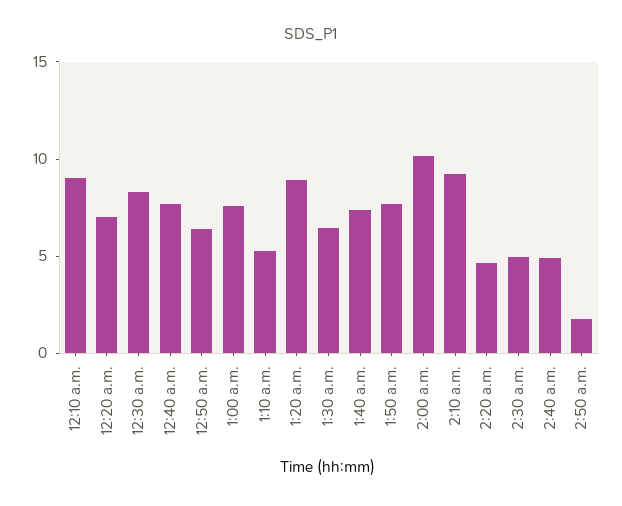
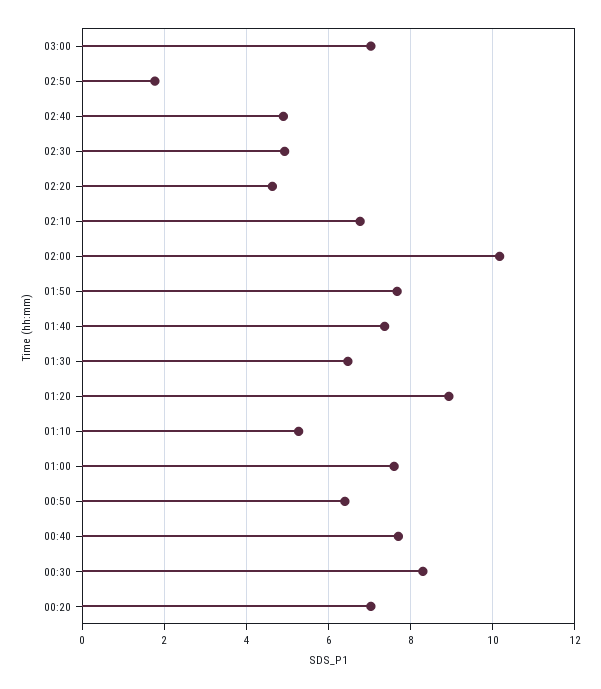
12:10 a.m.: 9 -> none
2:10 a.m.: 9 -> 6.8
03:00: none -> 7

